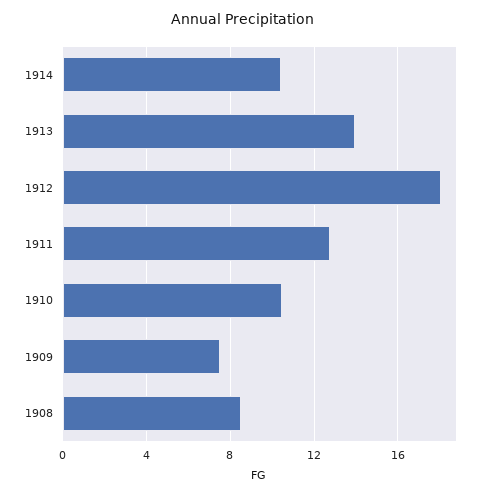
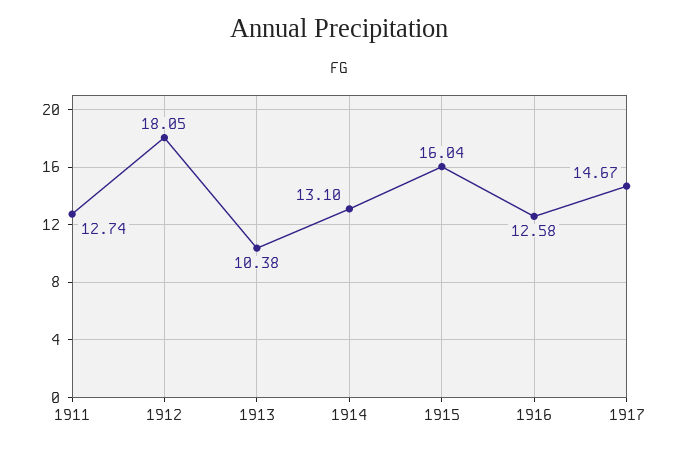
1914: 10.5 -> 13.1
1913: 14 -> 10.38
1910: 10.5 -> none
1909: 7.5 -> none
1908: 8.5 -> none
1915: none -> 16.04
1916: none -> 12.58
1917: none -> 14.67

